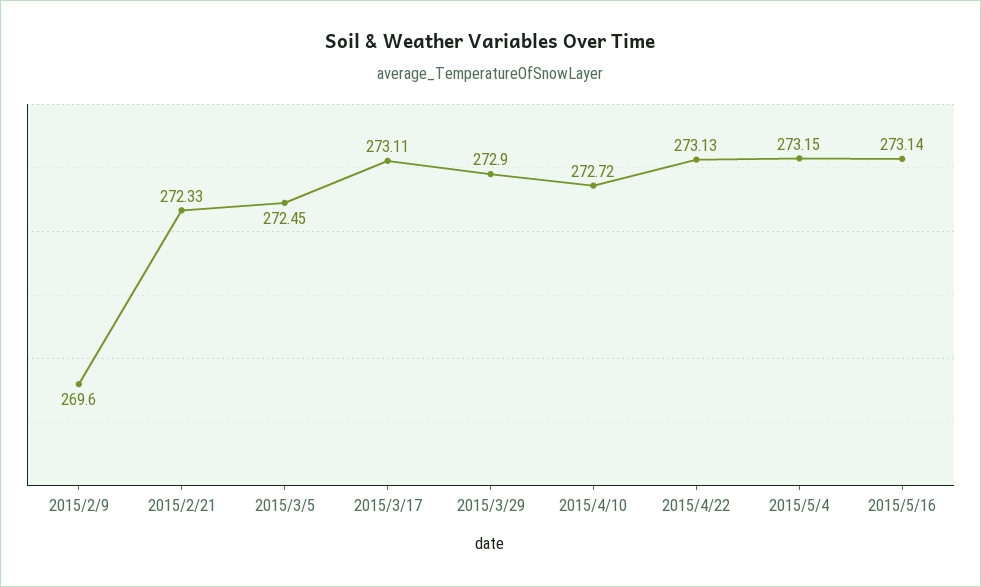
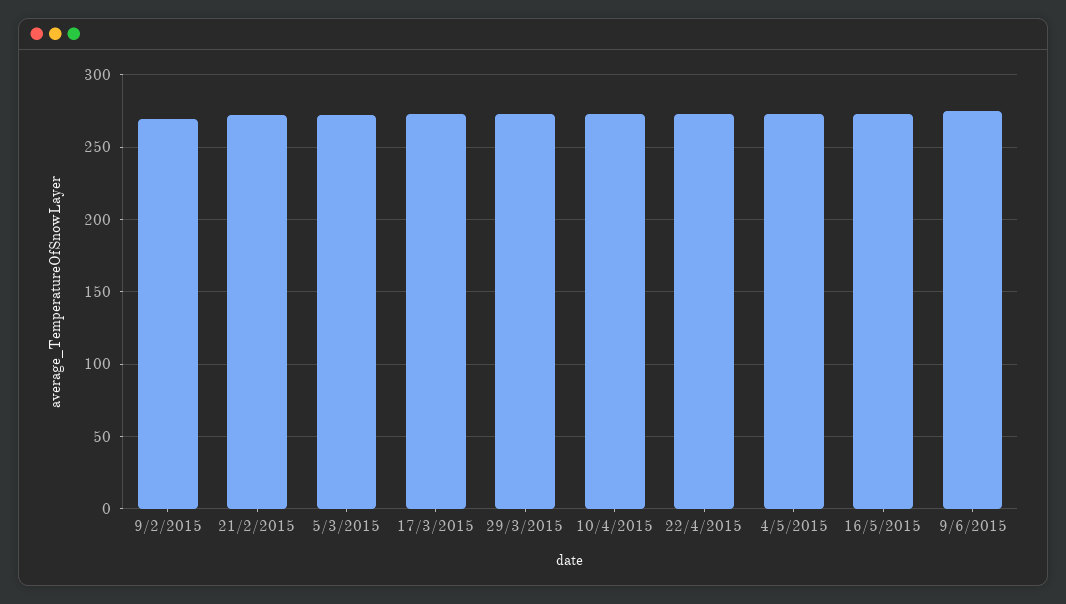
9/6/2015: none -> 275

